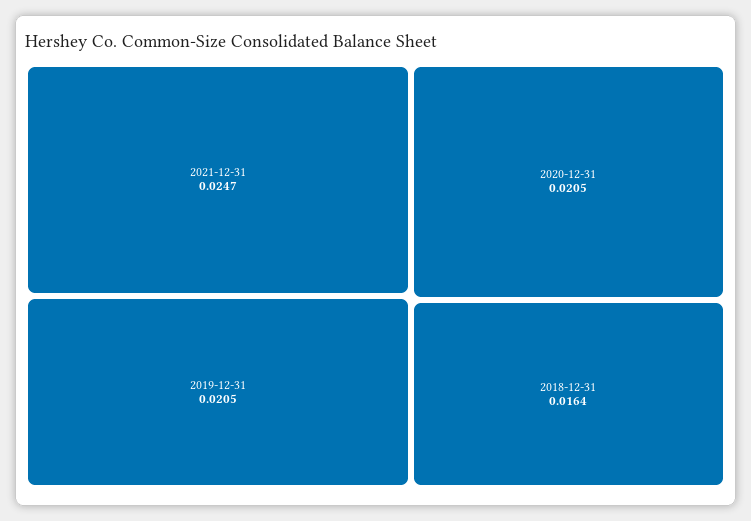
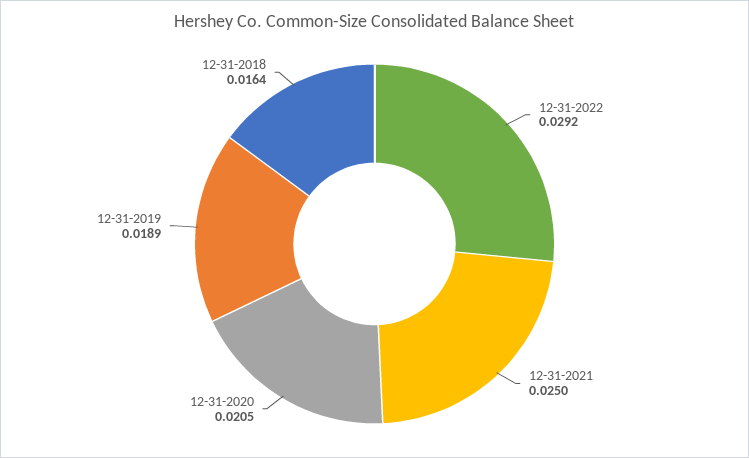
2021-12-31: 0.0247 -> 0.025
2019-12-31: 0.0205 -> 0.0189
12-31-2022: none -> 0.0292

